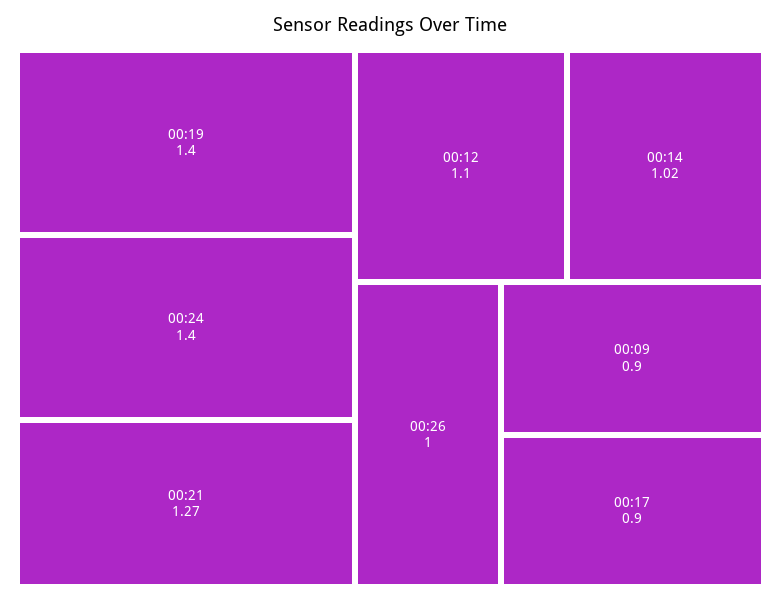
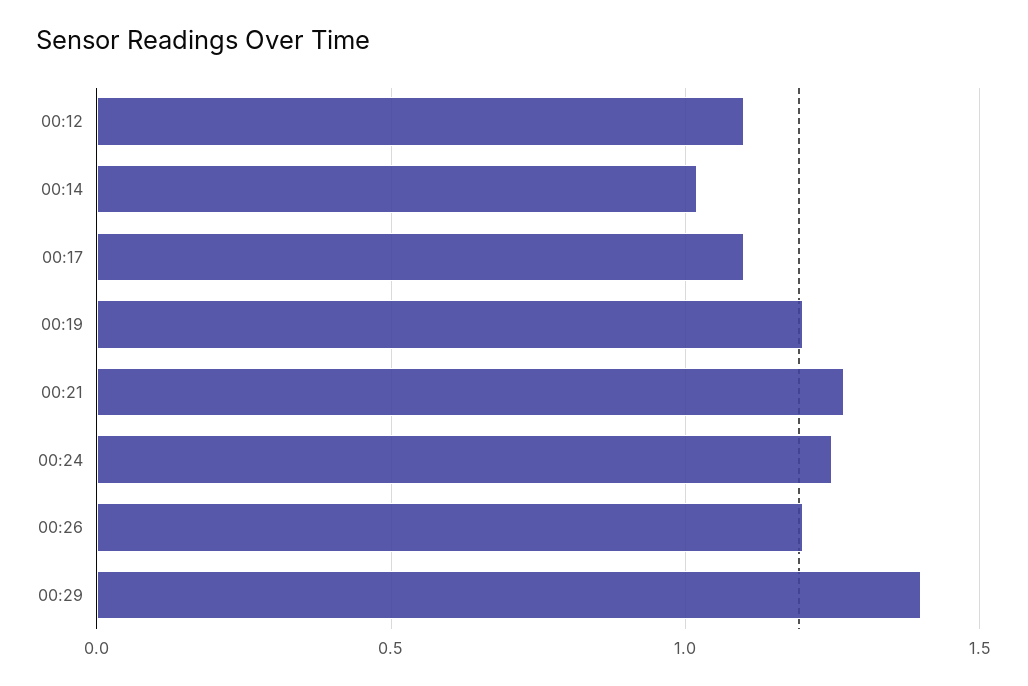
00:19: 1.4 -> 1.2
00:24: 1.4 -> 1.25
00:26: 1 -> 1.2
00:09: 0.9 -> none
00:17: 0.9 -> 1.1
00:29: none -> 1.4

